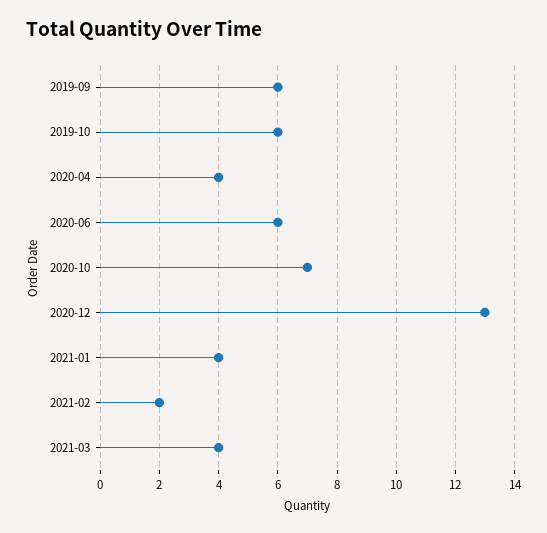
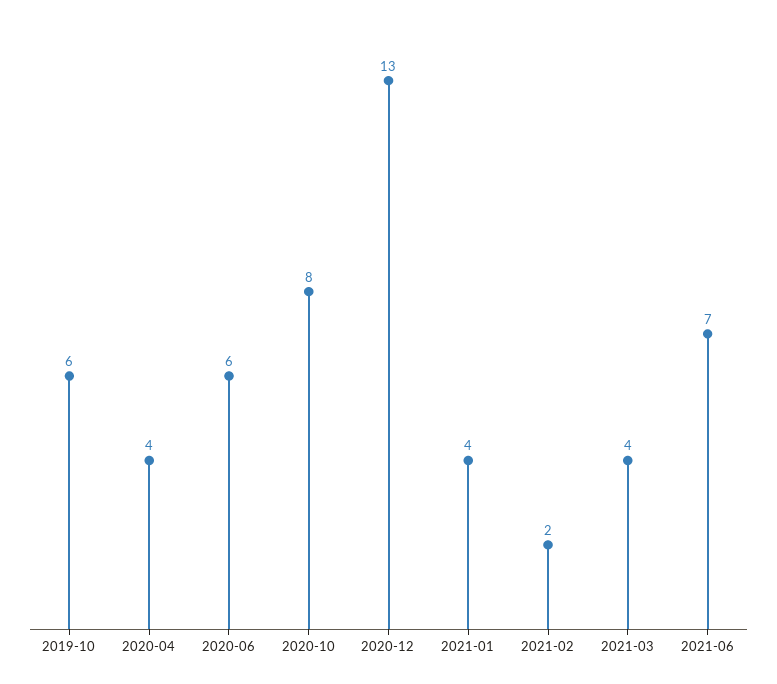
2019-09: 6 -> none
2020-10: 7 -> 8
2021-06: none -> 7

